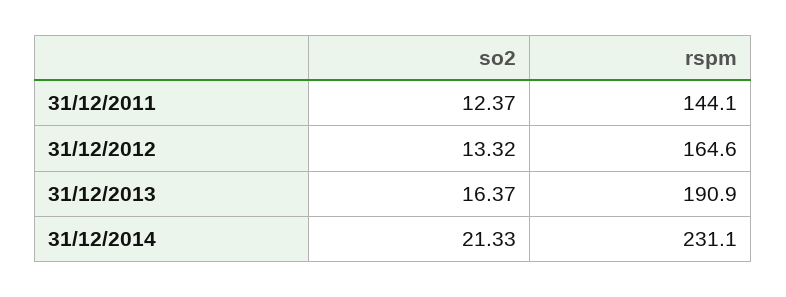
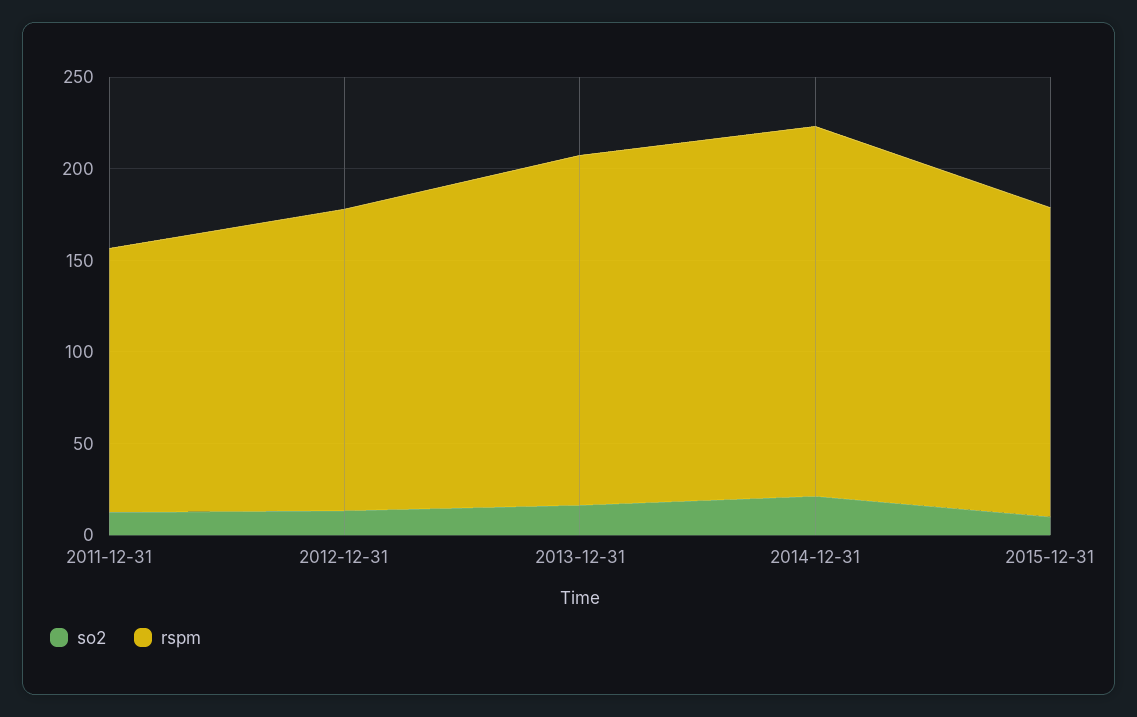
rspm, 31/12/2014: 231.1 -> 200
so2, 2015-12-31: none -> 10
rspm, 2015-12-31: none -> 170

